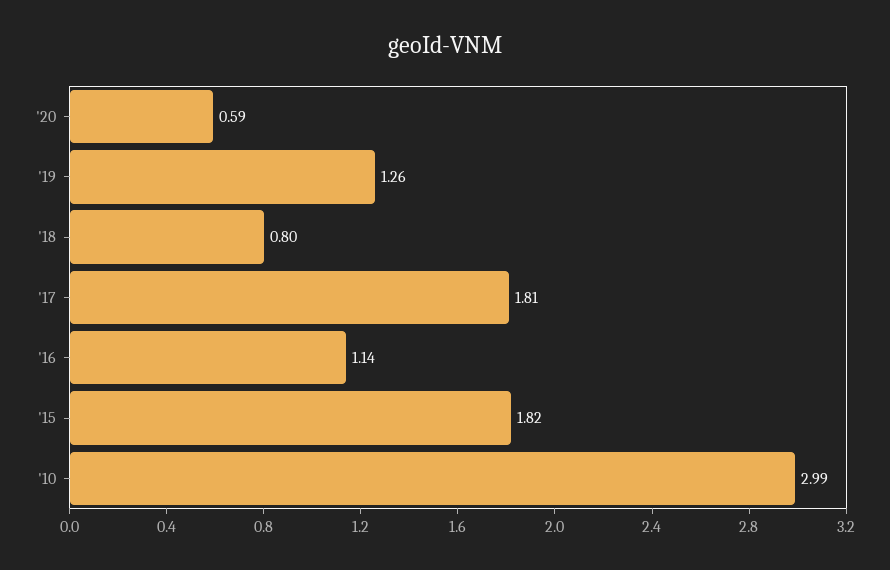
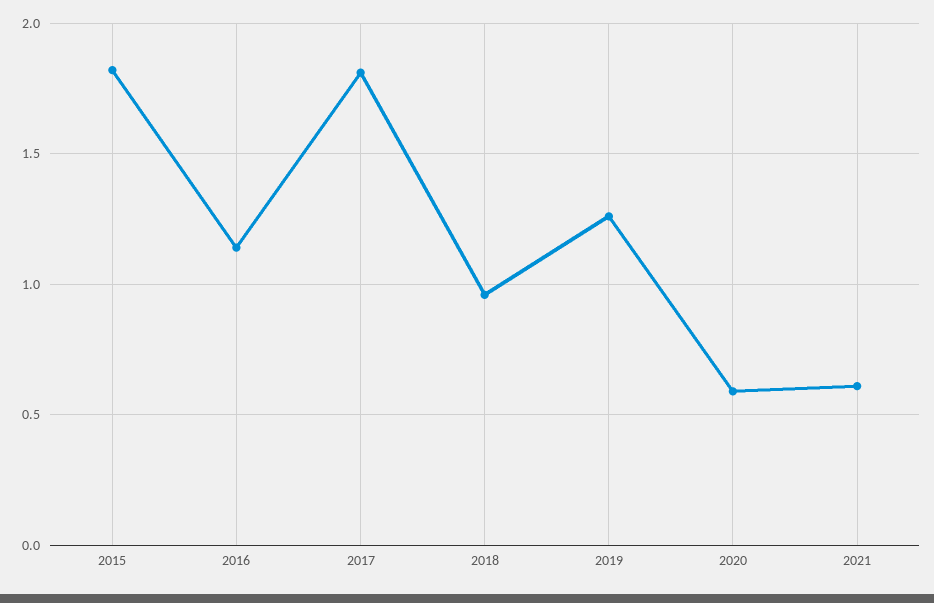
'18: 0.8 -> 0.95
'10: 2.99 -> none
2021: none -> 0.6

